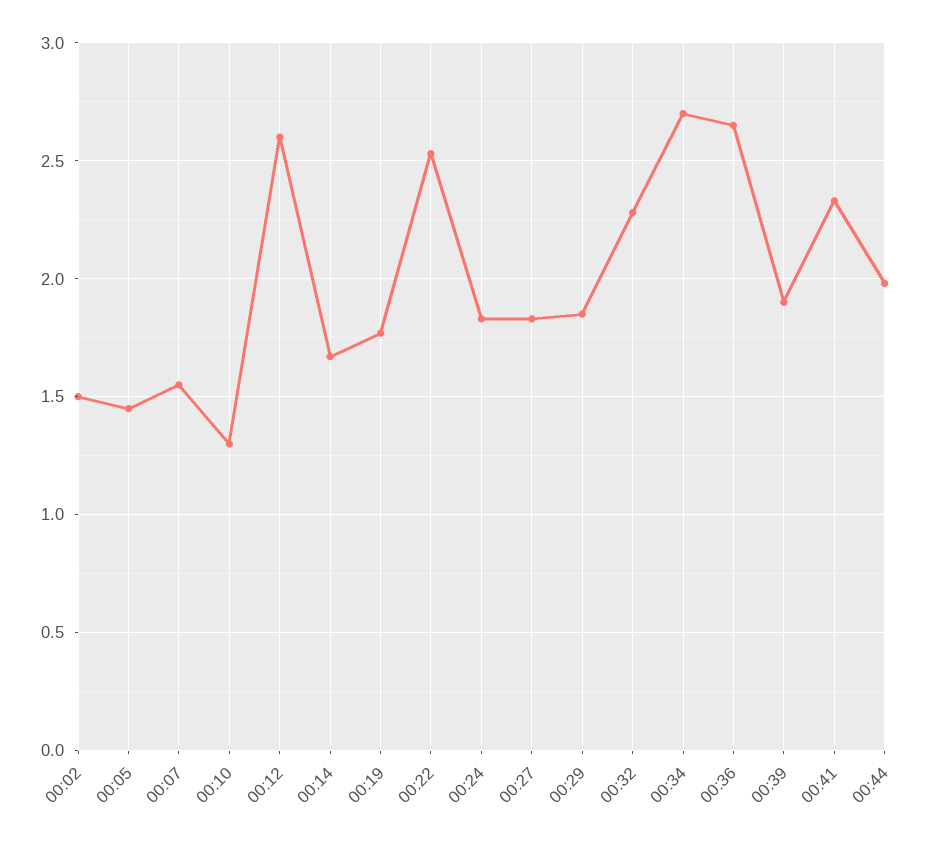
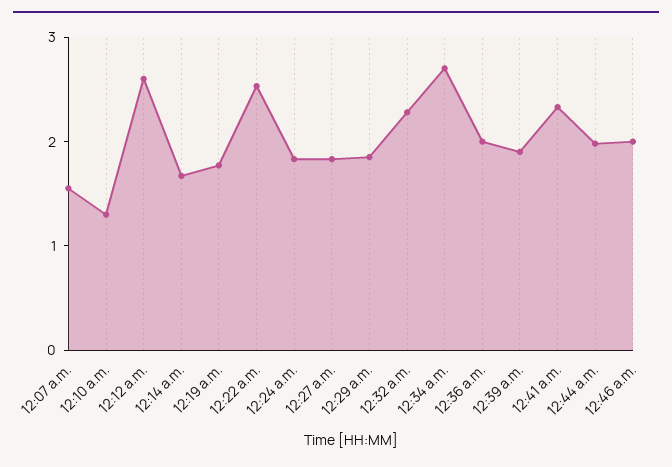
00:02: 1.5 -> none
00:05: 1.45 -> none
00:36: 2.65 -> 2
12:46 a.m.: none -> 2

